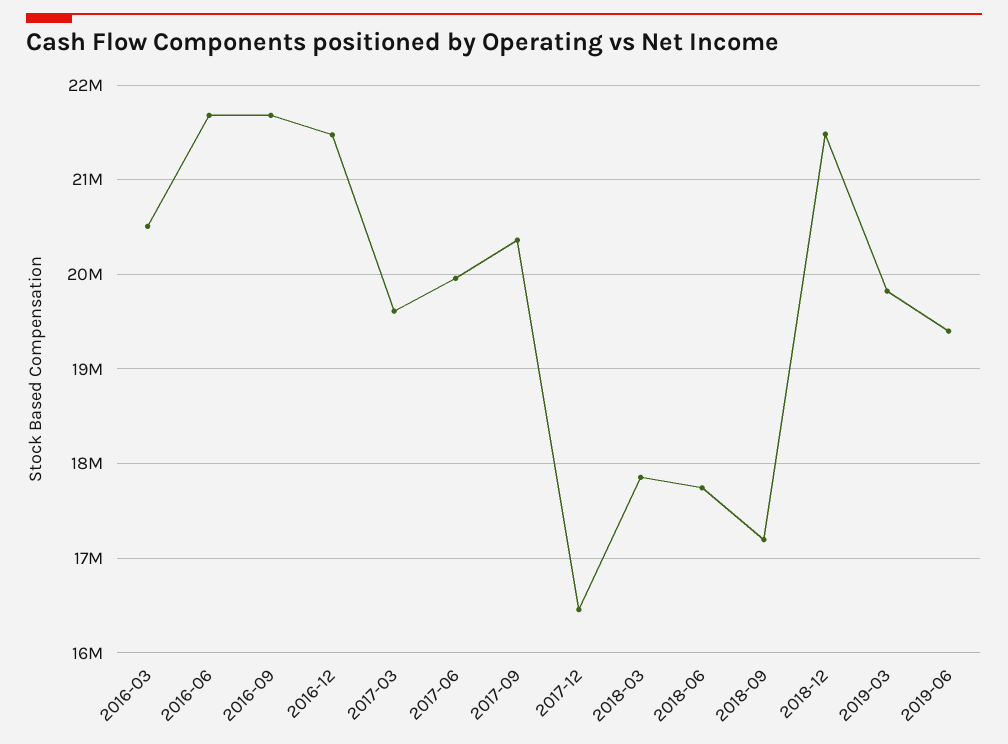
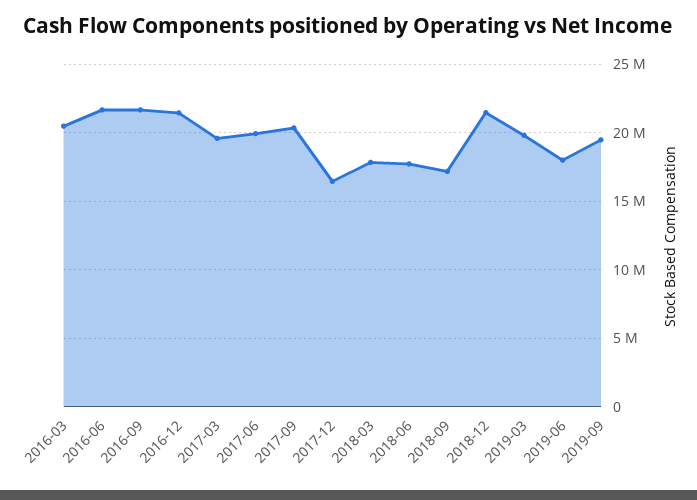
2019-06: 19400000 -> 18000000
2019-09: none -> 19500000

